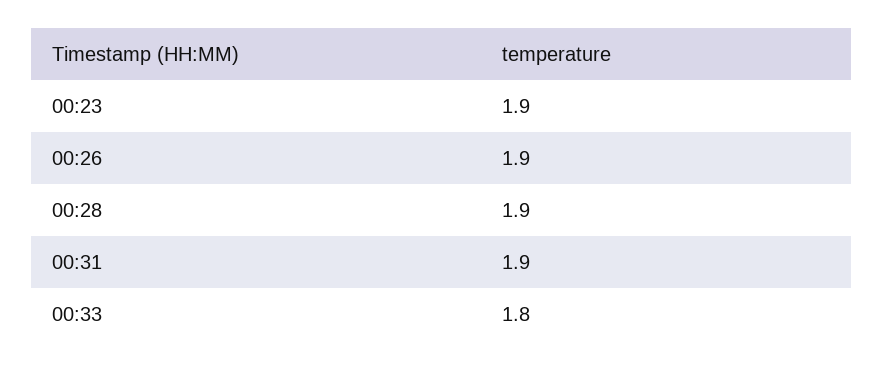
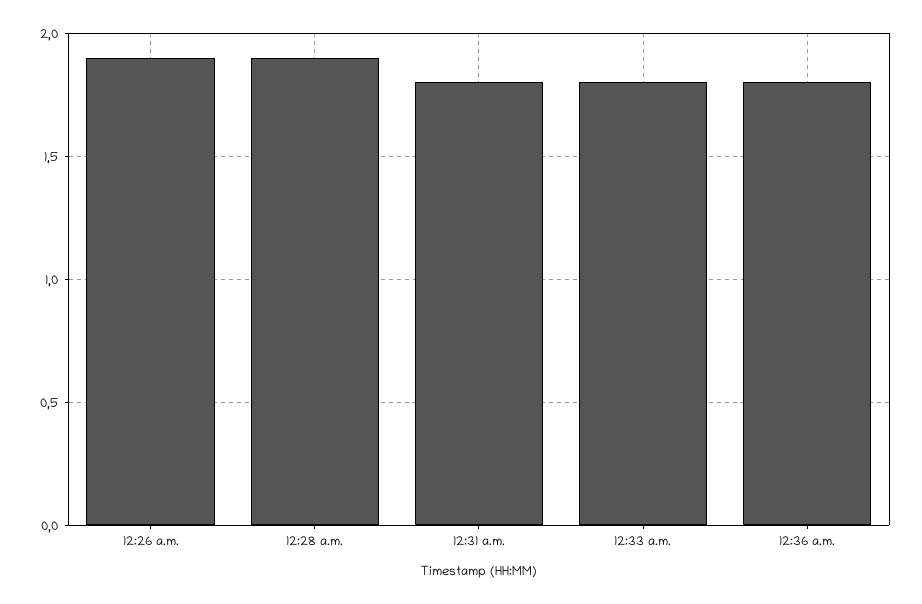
00:23: 1.9 -> none
00:31: 1.9 -> 1.8
12:36 a.m.: none -> 1.8

